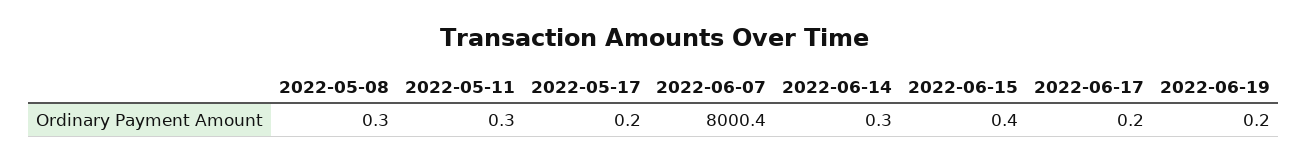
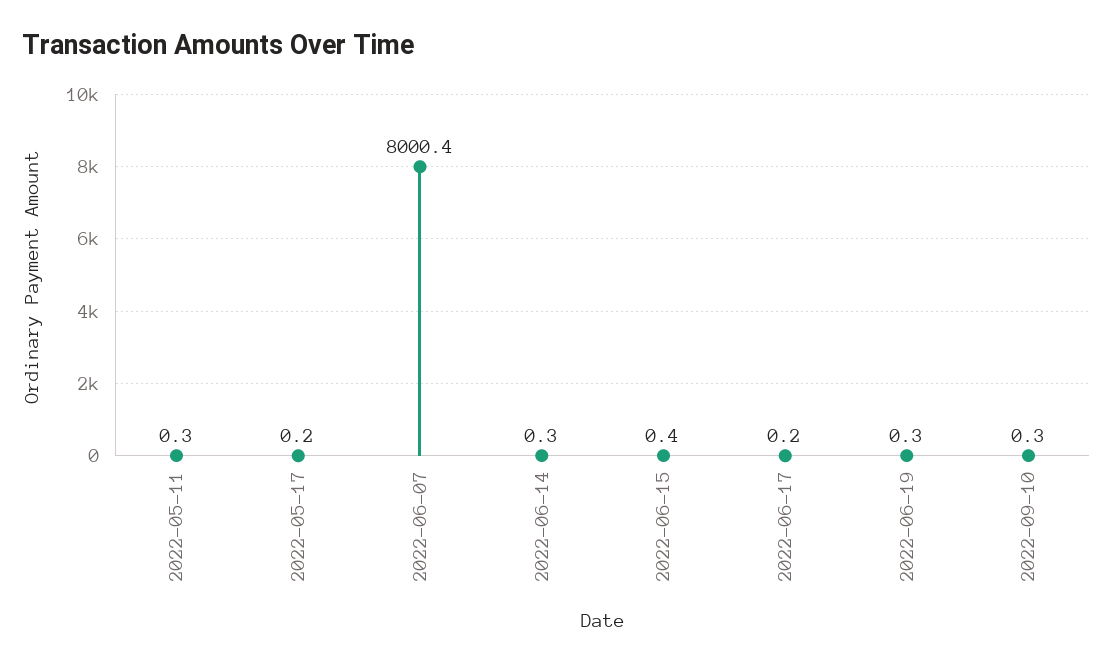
2022-05-08: 0.3 -> none
2022-06-19: 0.2 -> 0.3
2022-09-10: none -> 0.3

